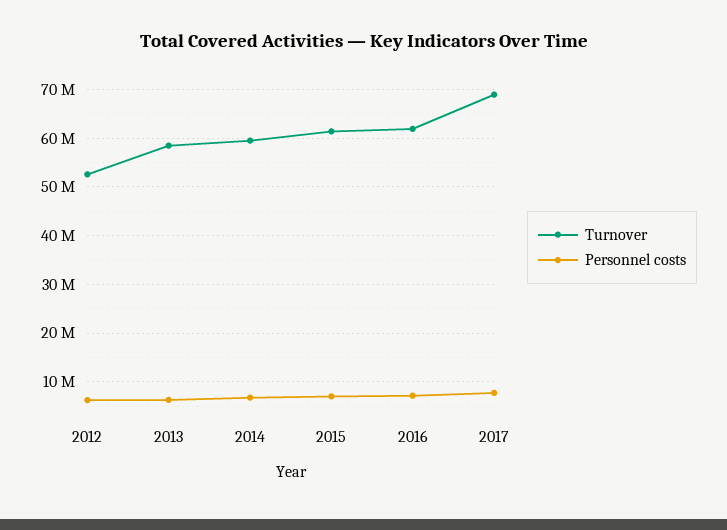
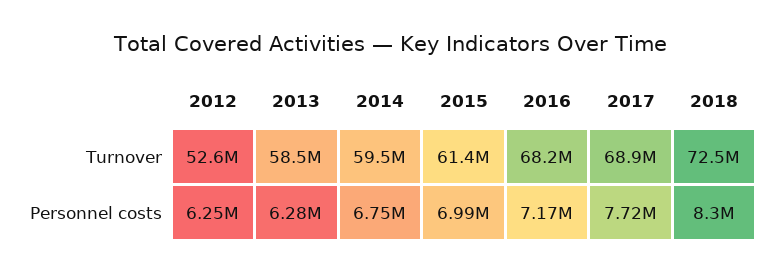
Turnover, 2016: 62000000 -> 68200000
Turnover, 2018: none -> 72500000
Personnel costs, 2018: none -> 8300000

